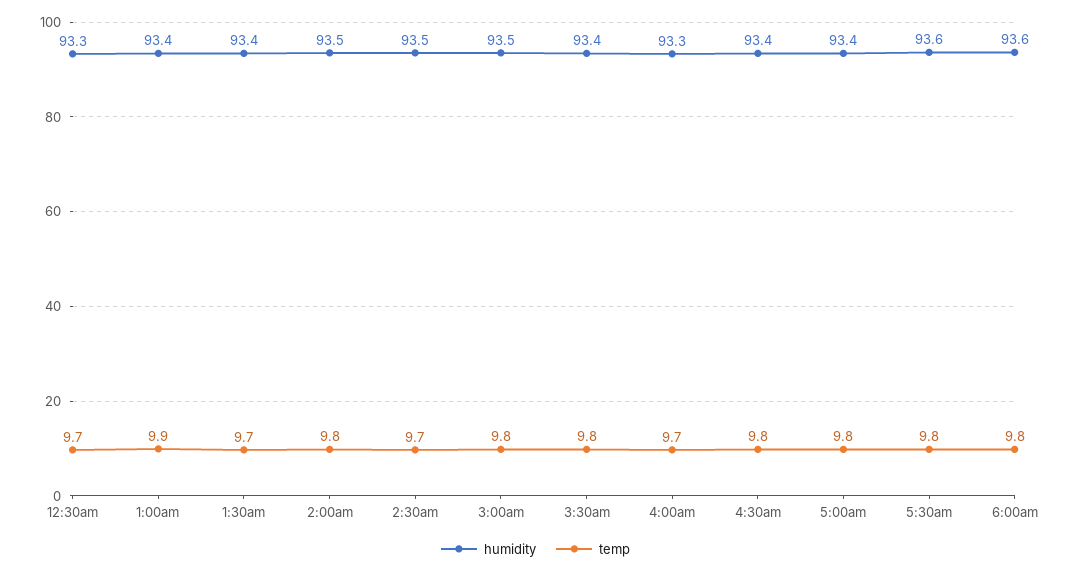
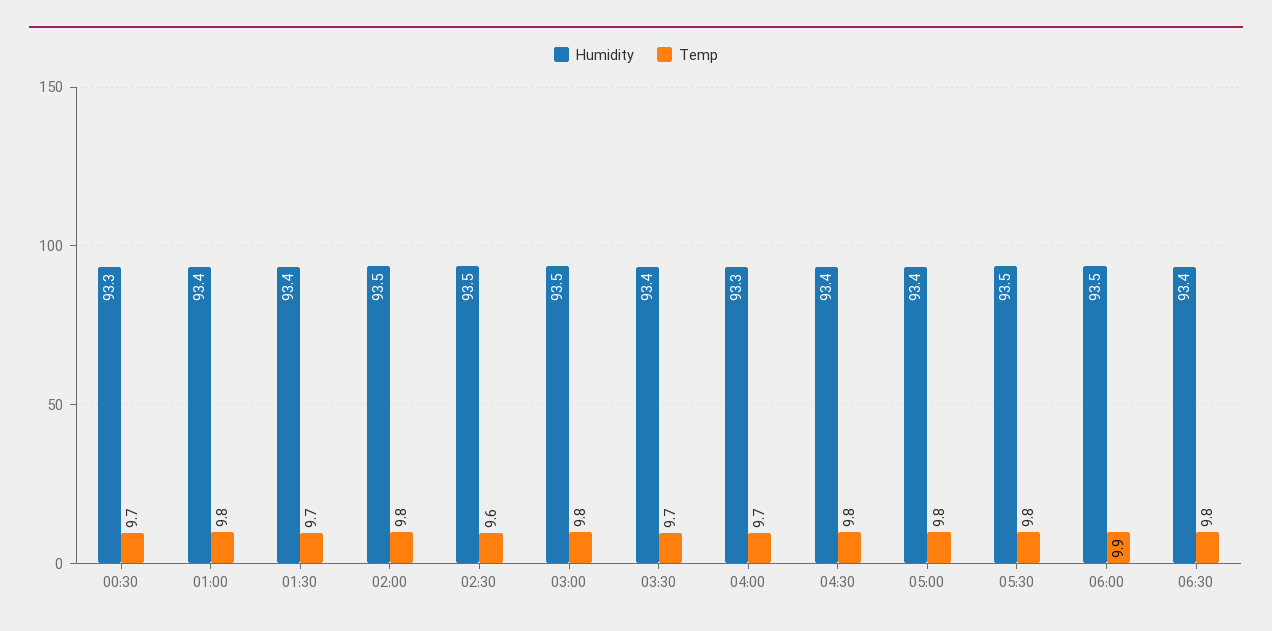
temp, 1:00am: 9.9 -> 9.8
temp, 2:30am: 9.7 -> 9.6
temp, 3:30am: 9.8 -> 9.7
humidity, 5:30am: 93.6 -> 93.5
humidity, 6:00am: 93.6 -> 93.5
temp, 6:00am: 9.8 -> 9.9
humidity, 06:30: none -> 93.4
temp, 06:30: none -> 9.8

